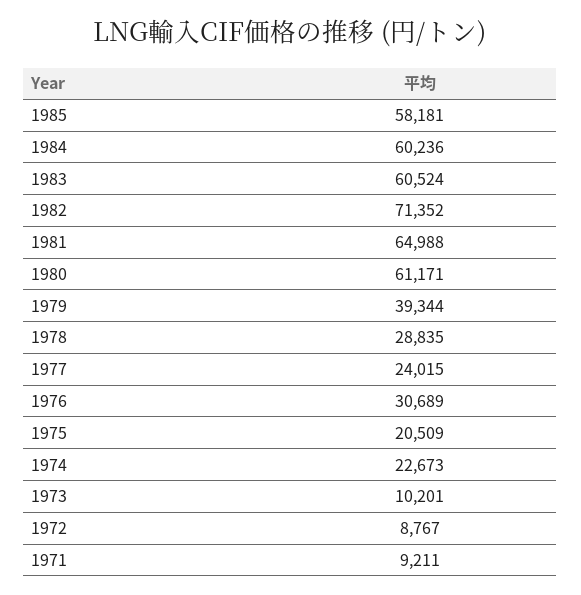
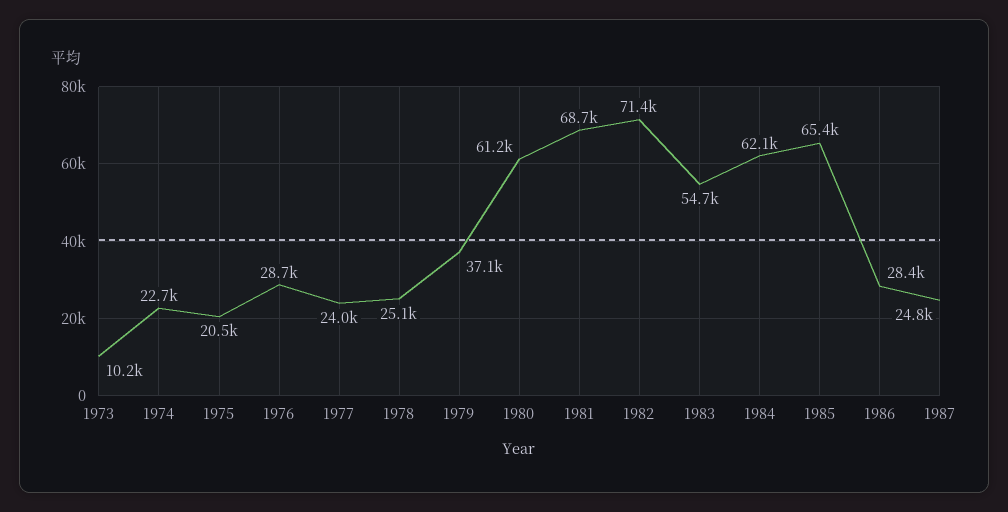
1985: 58181 -> 65400
1984: 60236 -> 62100
1983: 60524 -> 54700
1981: 64988 -> 68700
1979: 39344 -> 37100
1978: 28835 -> 25100
1976: 30689 -> 28700
1972: 8767 -> none
1971: 9211 -> none
1986: none -> 28400
1987: none -> 24800

